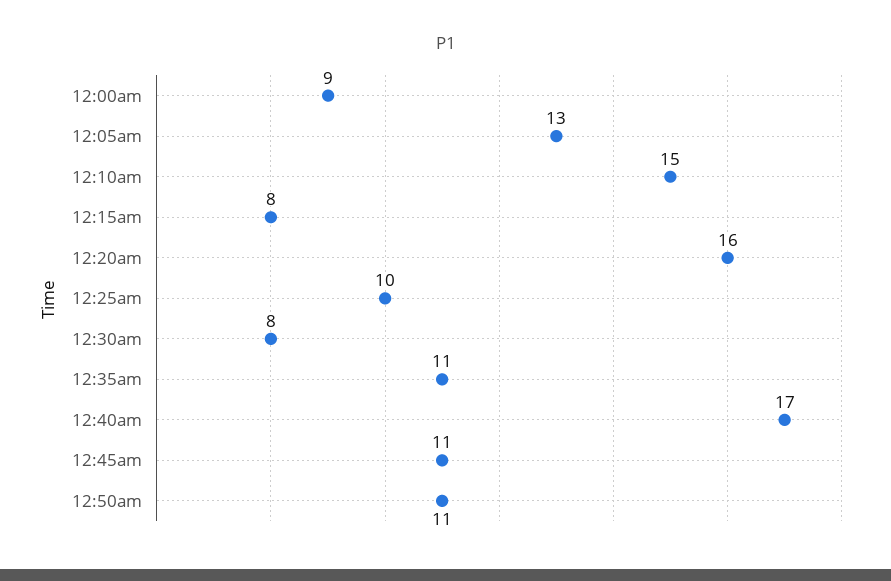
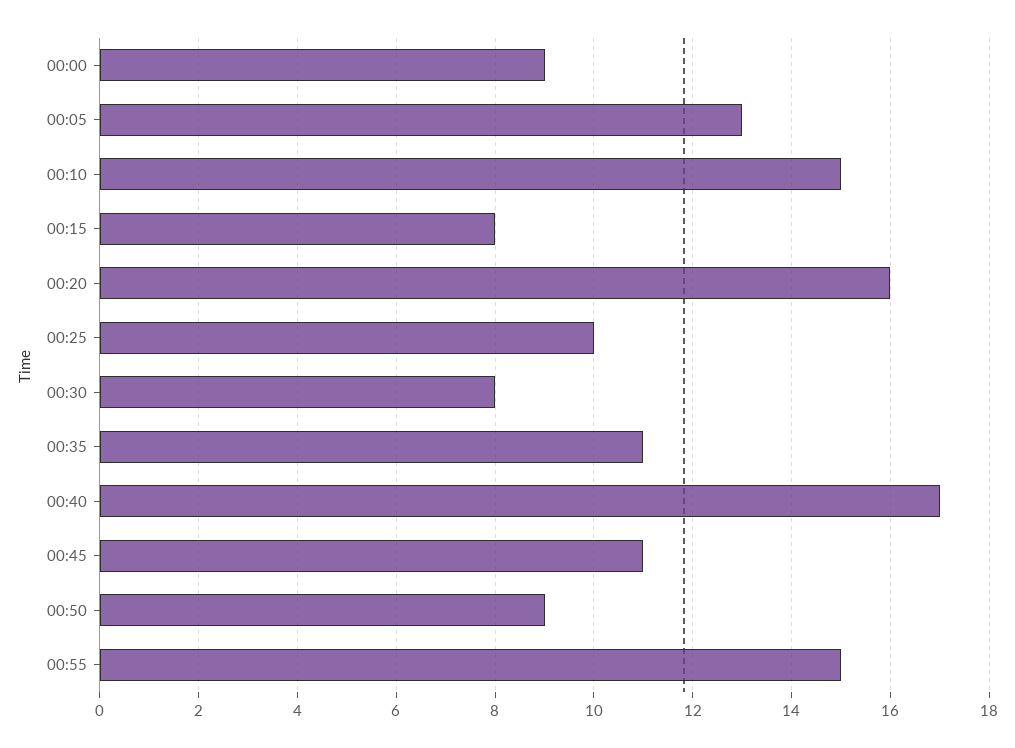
12:50am: 11 -> 9
00:55: none -> 15

